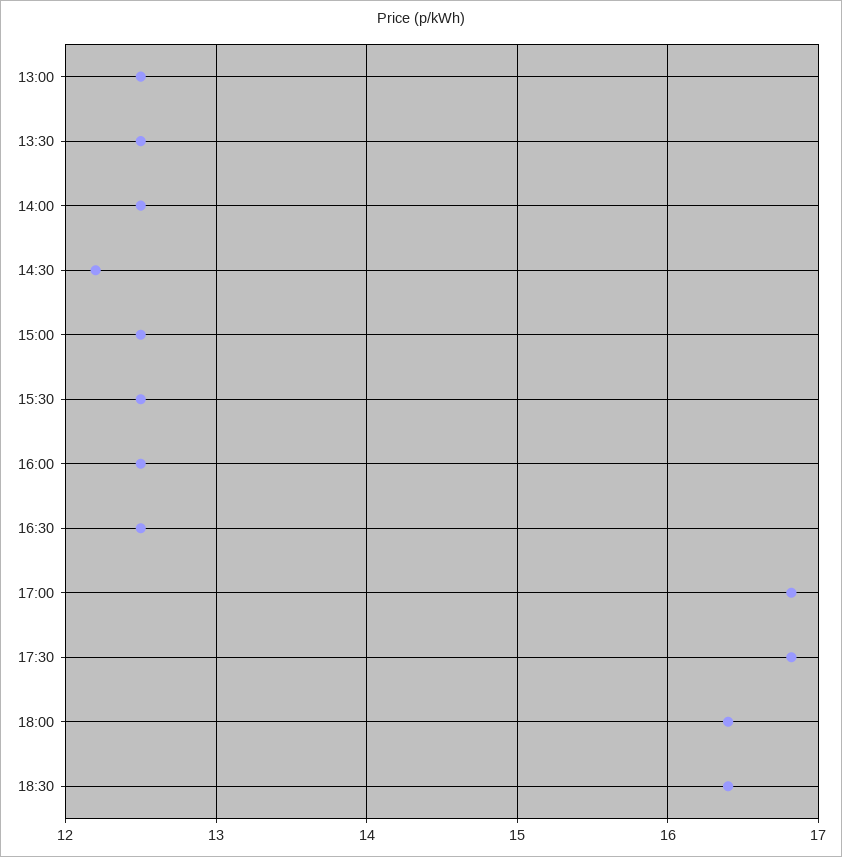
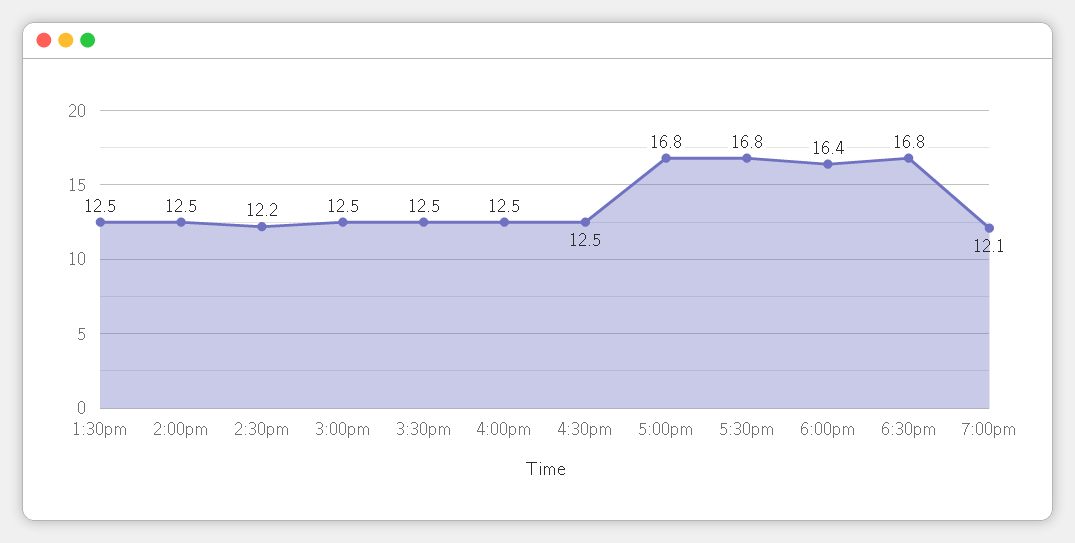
13:00: 12.5 -> none
18:30: 16.4 -> 16.8
7:00pm: none -> 12.1

